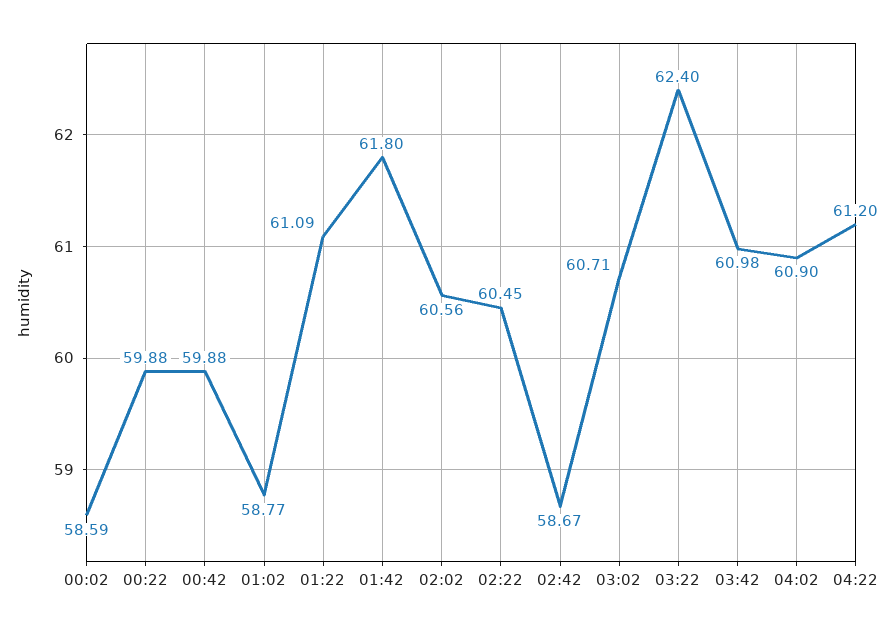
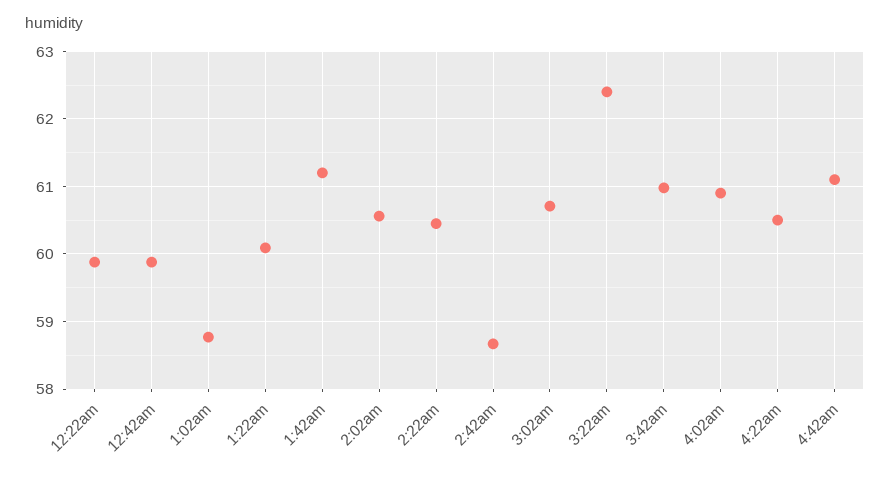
00:02: 58.59 -> none
01:22: 61.09 -> 60.1
01:42: 61.8 -> 61.2
04:22: 61.2 -> 60.5
4:42am: none -> 61.1

